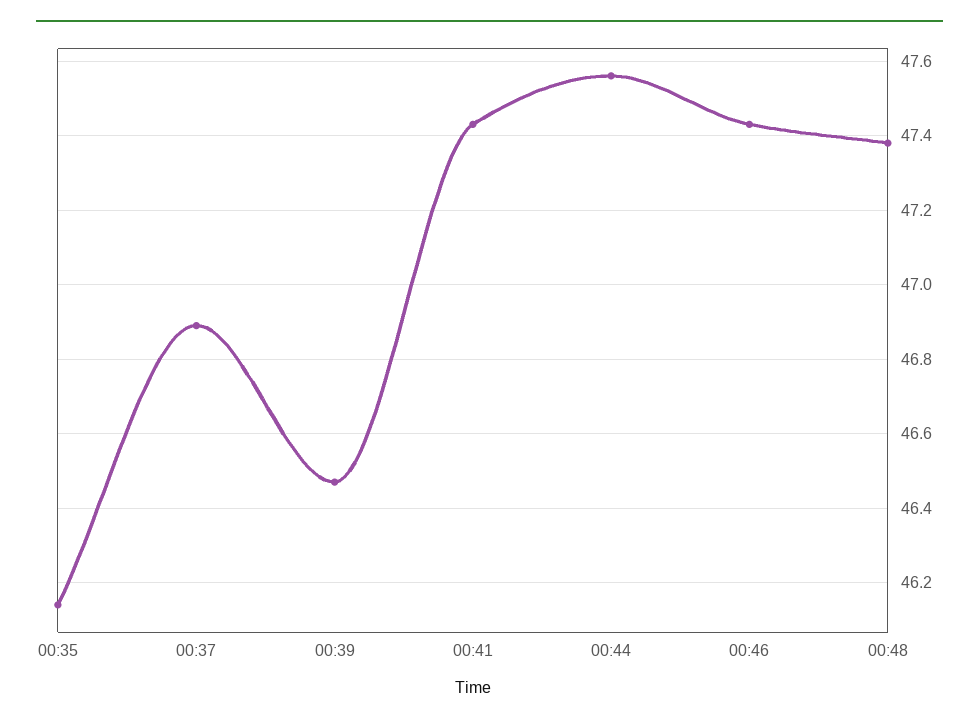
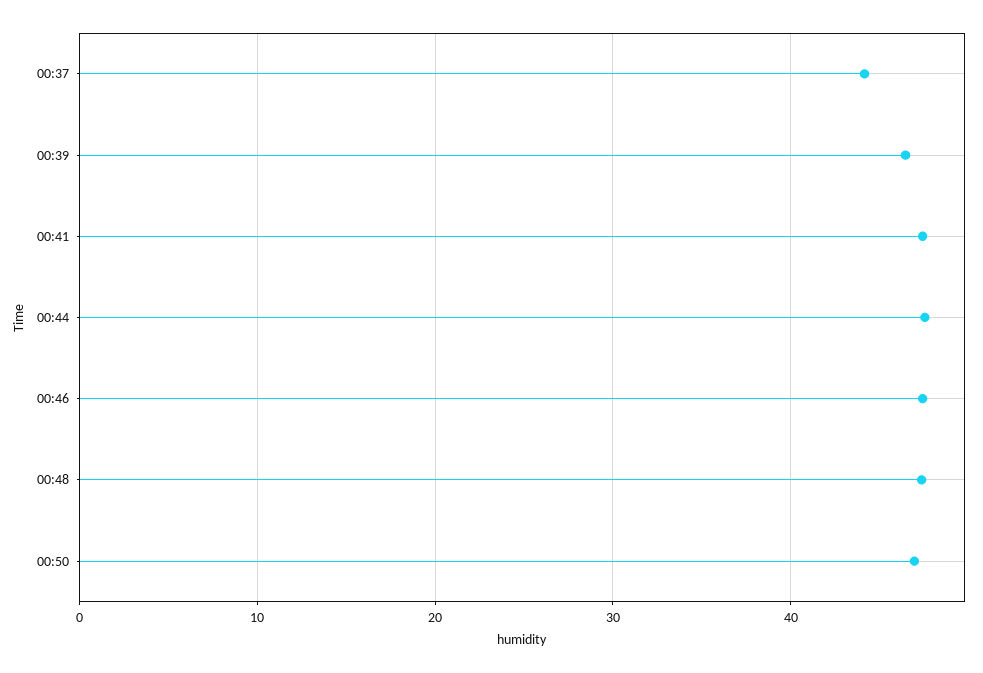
00:35: 46.15 -> none
00:37: 46.9 -> 44
00:50: none -> 47

